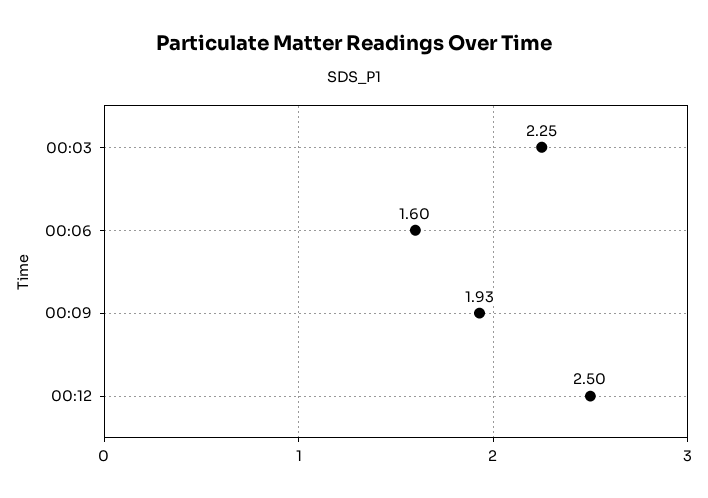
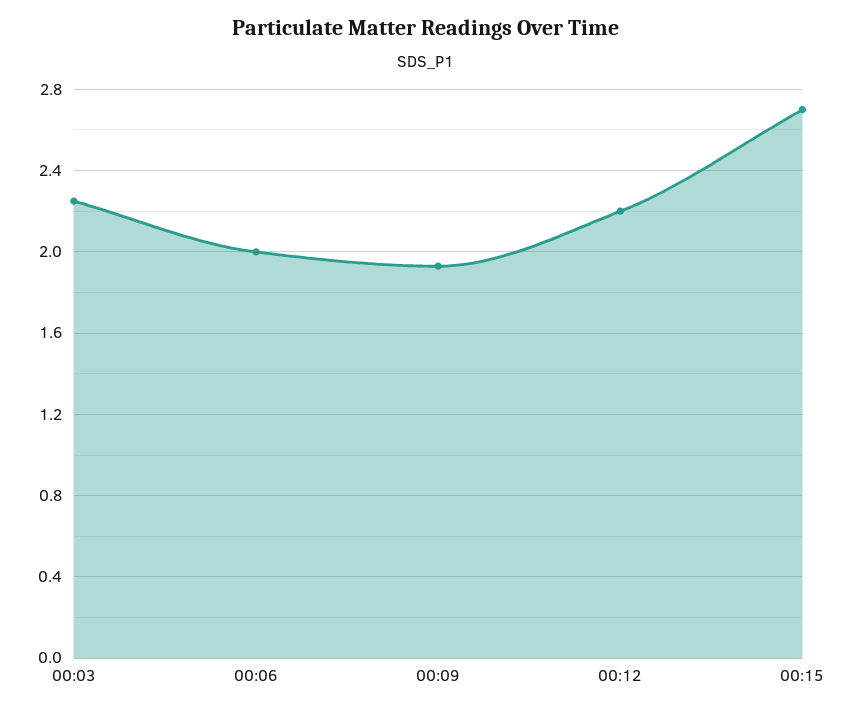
00:06: 1.6 -> 2
00:12: 2.5 -> 2.2
00:15: none -> 2.7

